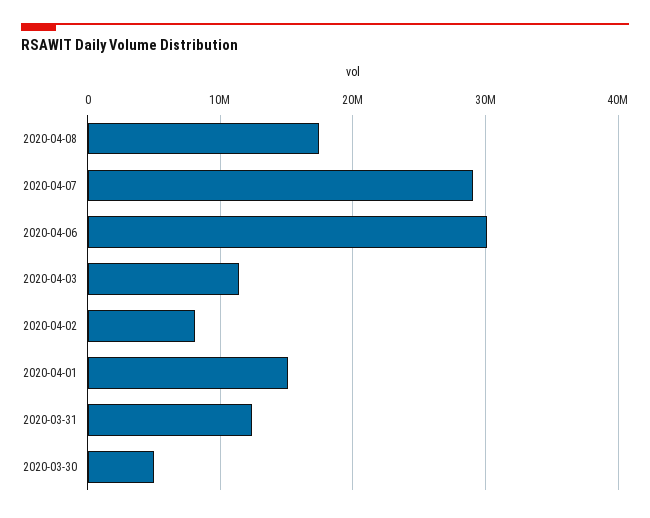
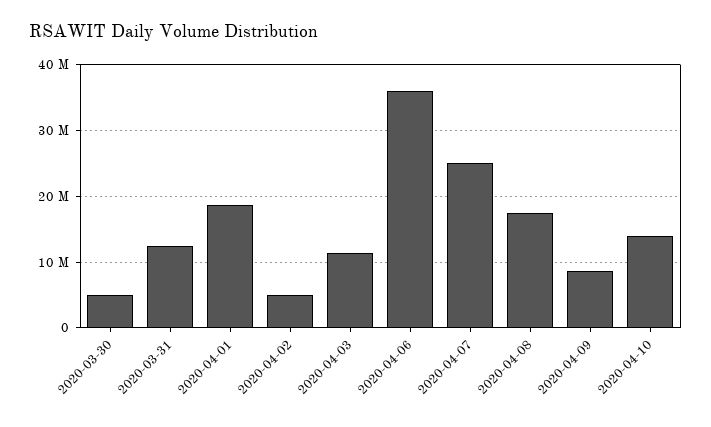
2020-04-07: 29000000 -> 25000000
2020-04-06: 30000000 -> 36000000
2020-04-02: 8000000 -> 5000000
2020-04-01: 15000000 -> 19000000
2020-04-09: none -> 9000000
2020-04-10: none -> 14000000

